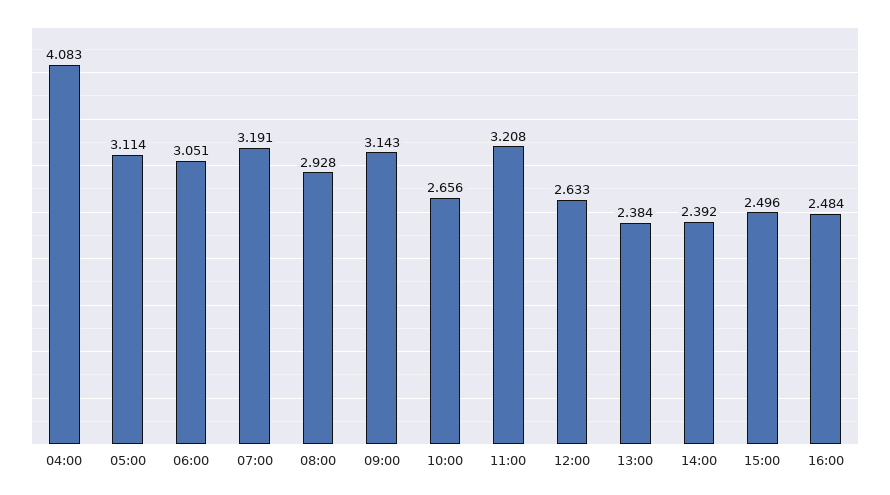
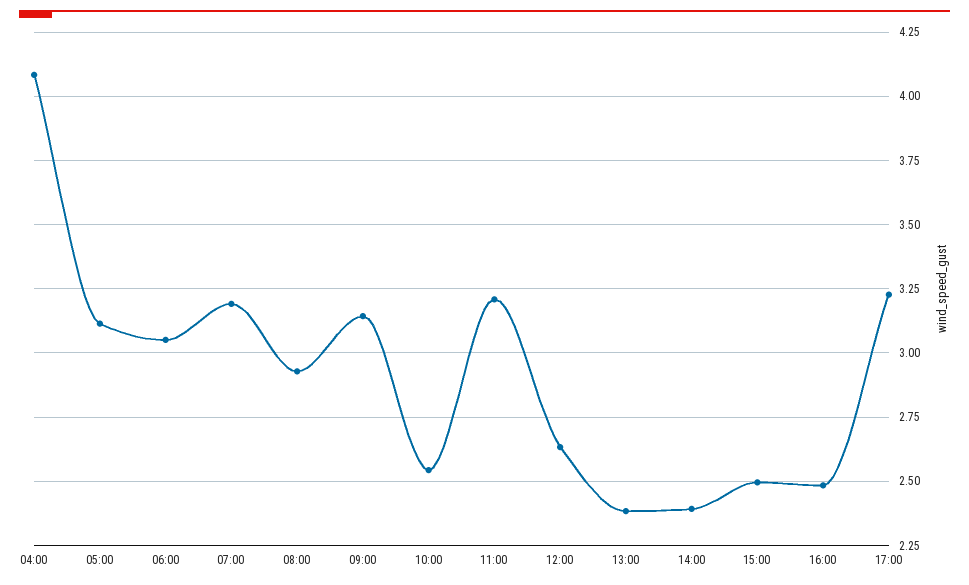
10:00: 2.656 -> 2.55
17:00: none -> 3.225

